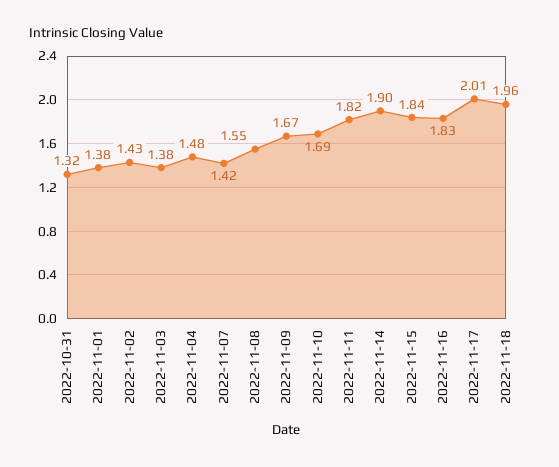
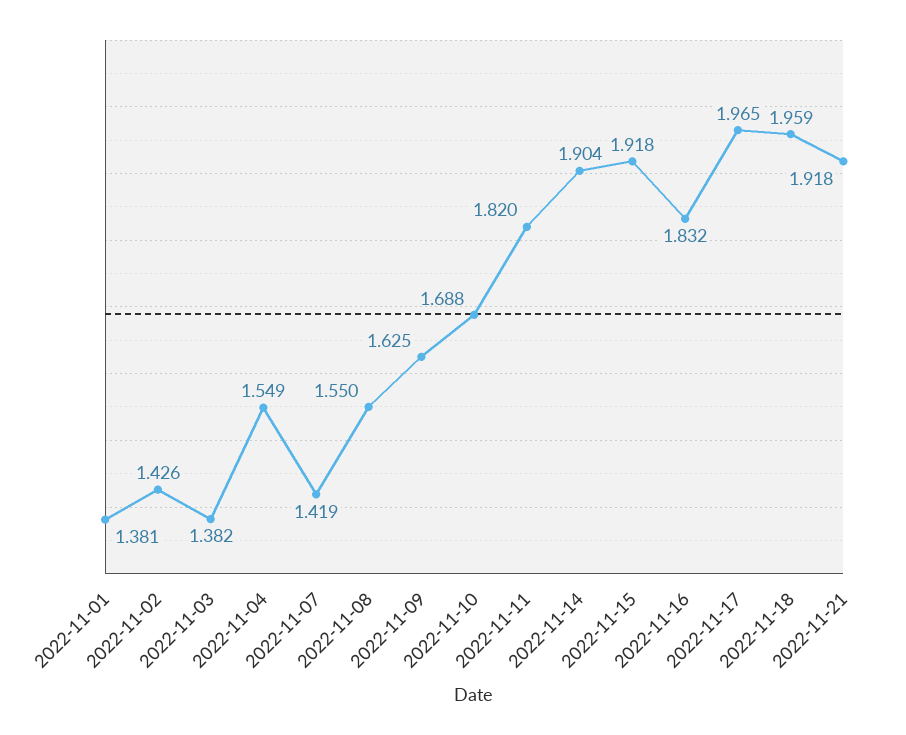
2022-10-31: 1.32 -> none
2022-11-04: 1.48 -> 1.549
2022-11-09: 1.67 -> 1.625
2022-11-15: 1.84 -> 1.918
2022-11-17: 2.01 -> 1.965
2022-11-21: none -> 1.918

